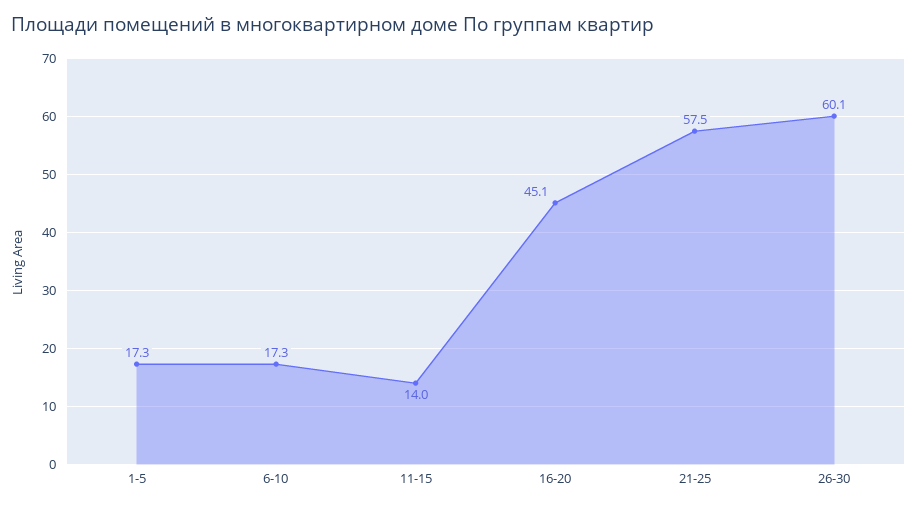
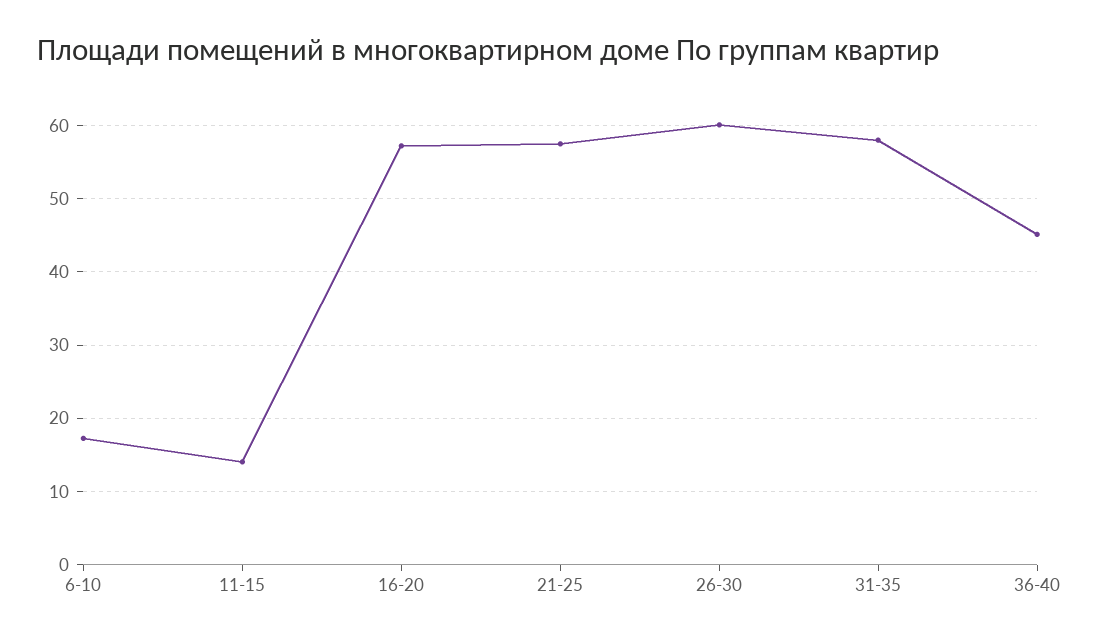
1-5: 17.3 -> none
16-20: 45.1 -> 57
31-35: none -> 58
36-40: none -> 45

